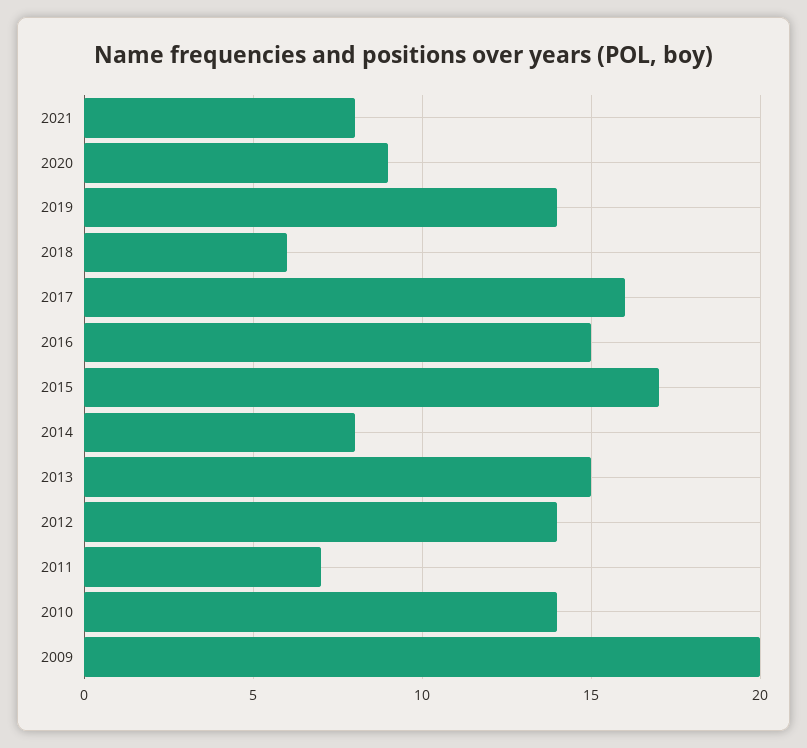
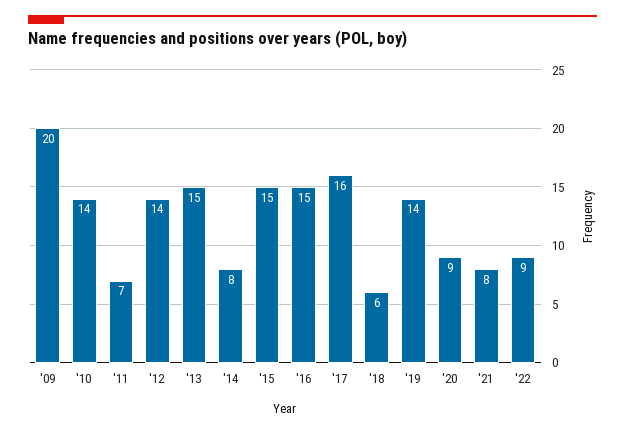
2015: 17 -> 15
'22: none -> 9

